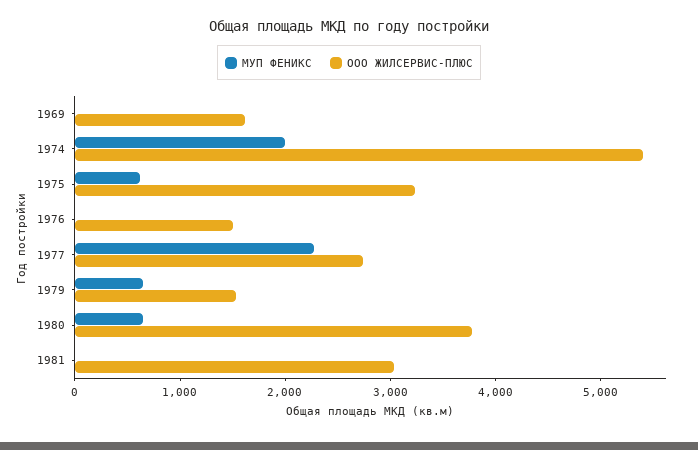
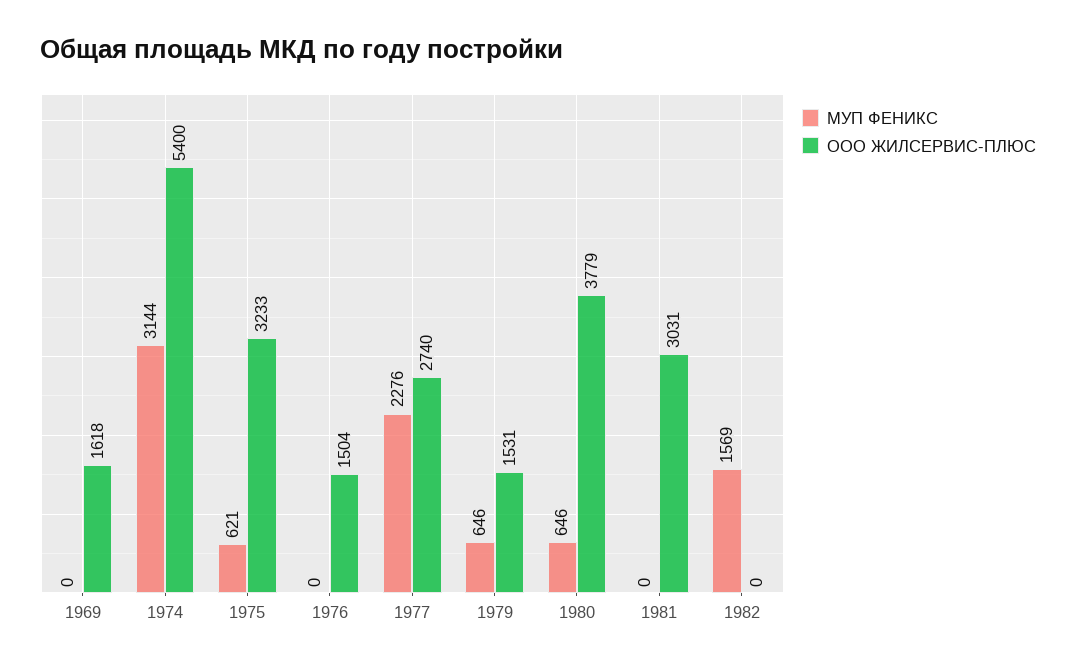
МУП ФЕНИКС, 1974: 2000 -> 3144
МУП ФЕНИКС, 1982: none -> 1569
ООО ЖИЛСЕРВИС-ПЛЮС, 1982: none -> 0

